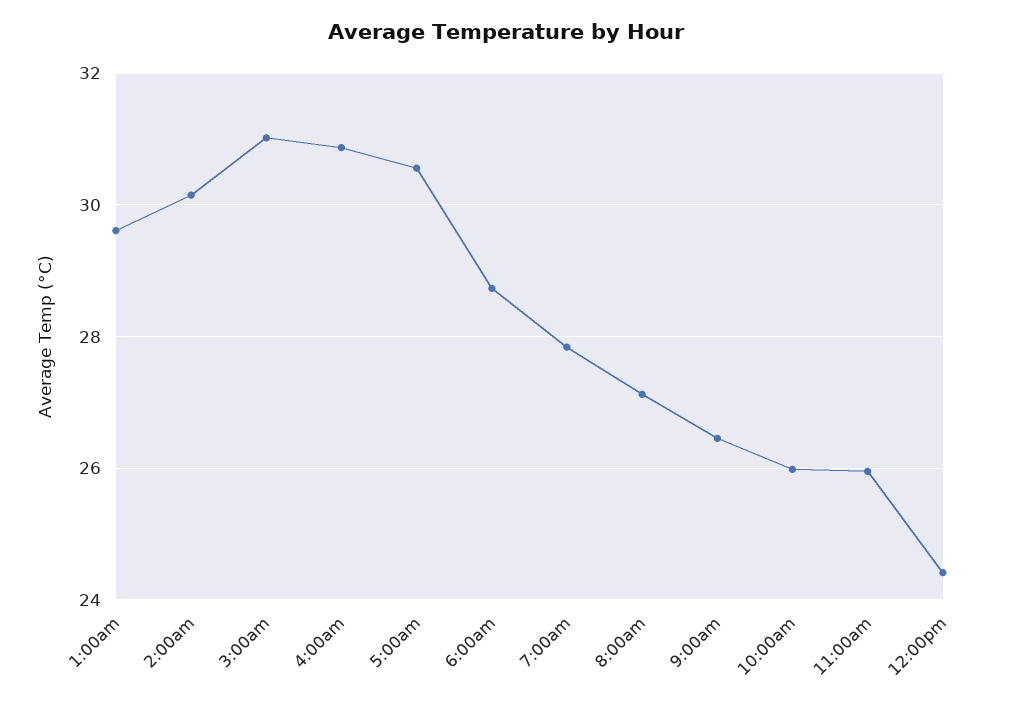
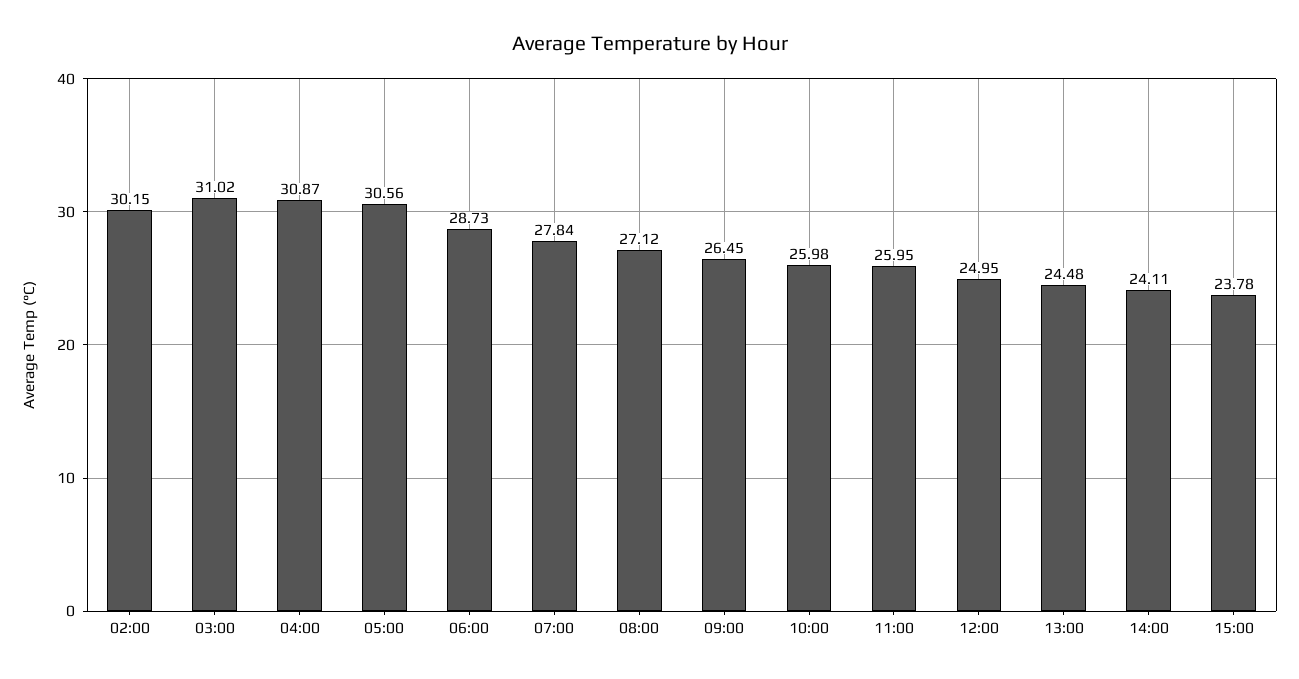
1:00am: 29.6 -> none
12:00pm: 24.4 -> 24.95
13:00: none -> 24.48
14:00: none -> 24.11
15:00: none -> 23.78

